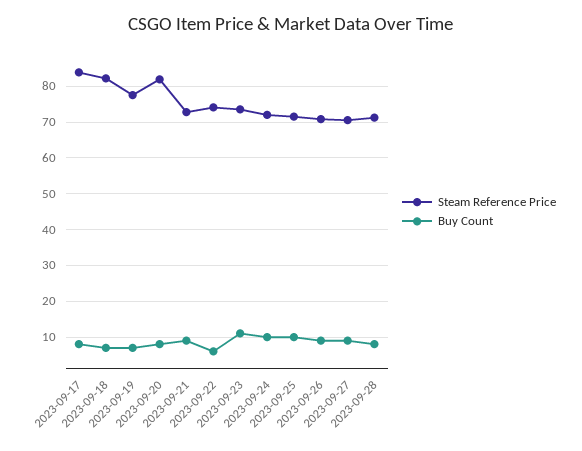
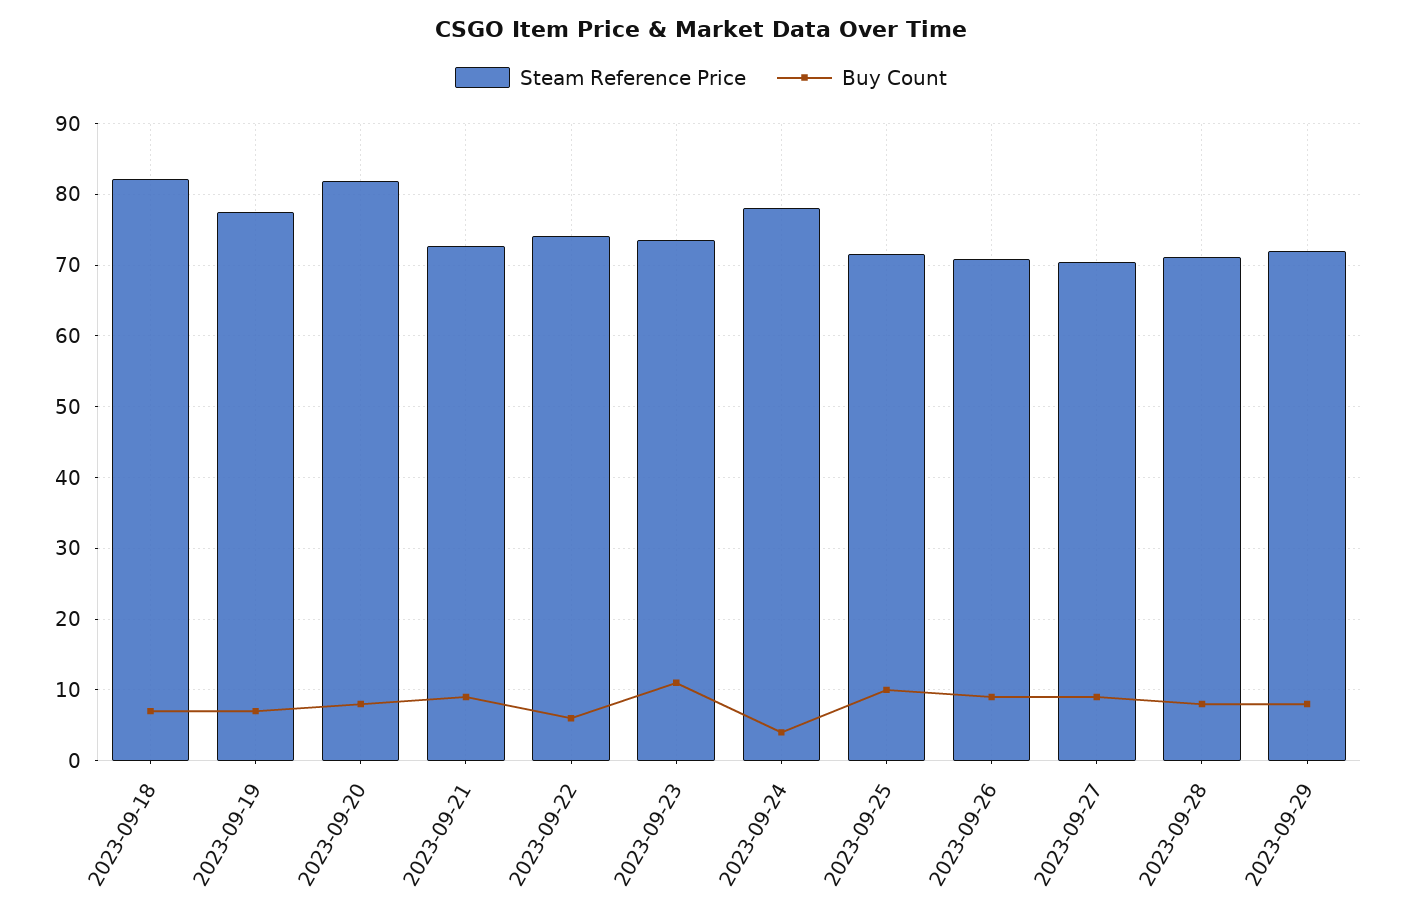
Steam Reference Price, 2023-09-17: 84 -> none
Buy Count, 2023-09-17: 8 -> none
Steam Reference Price, 2023-09-24: 72 -> 78
Buy Count, 2023-09-24: 10 -> 4
Steam Reference Price, 2023-09-29: none -> 72
Buy Count, 2023-09-29: none -> 8

